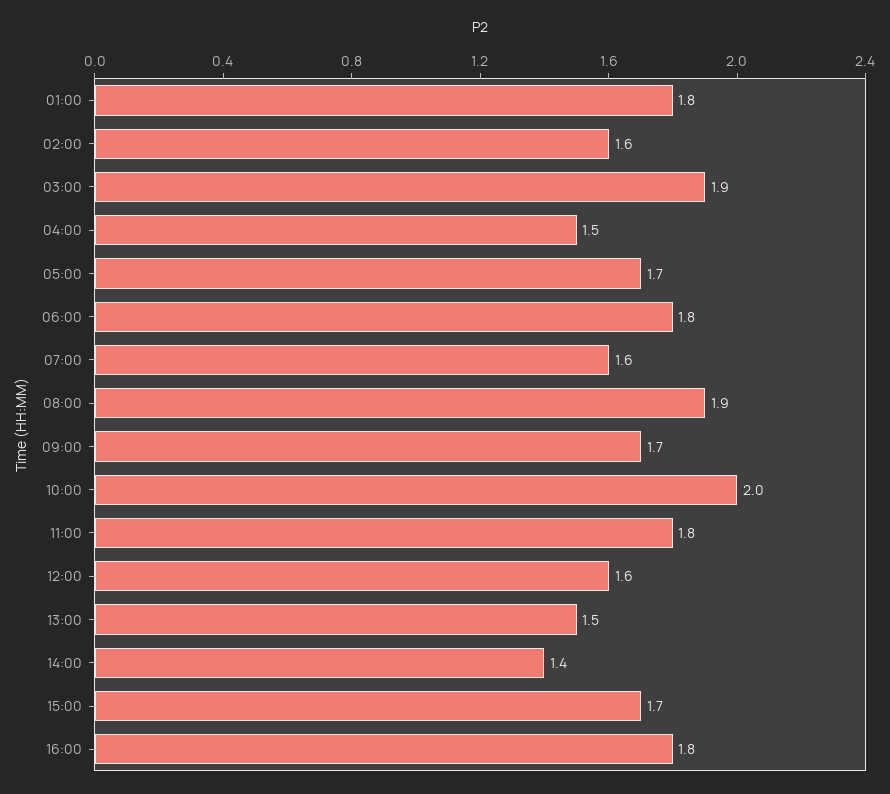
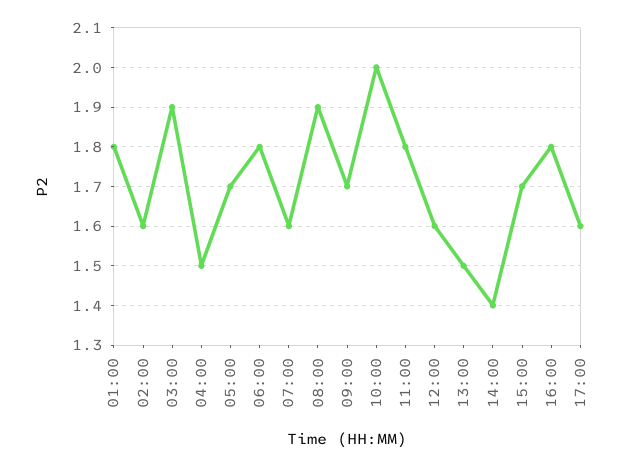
17:00: none -> 1.6

